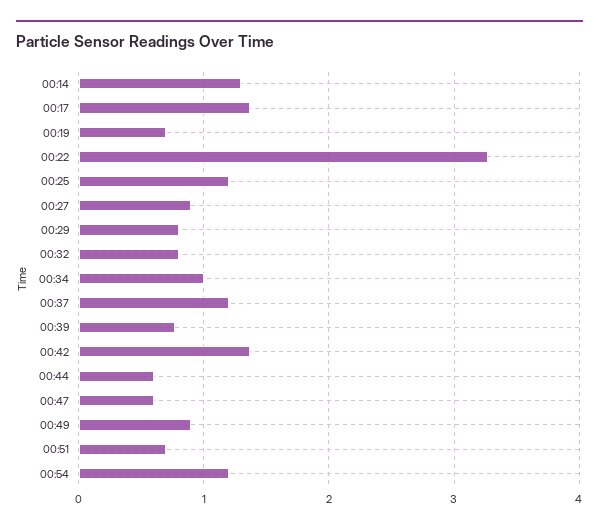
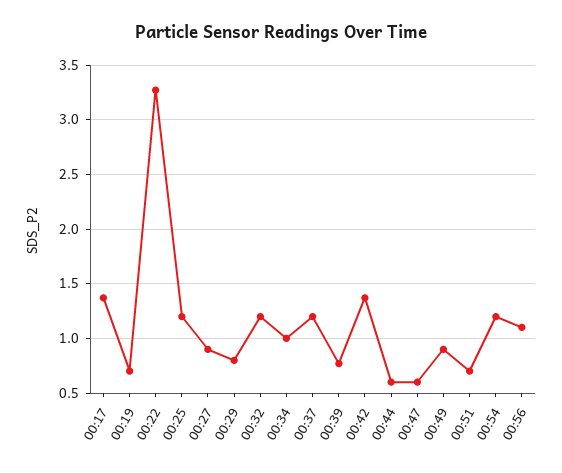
00:14: 1.3 -> none
00:32: 0.8 -> 1.2
00:56: none -> 1.1

